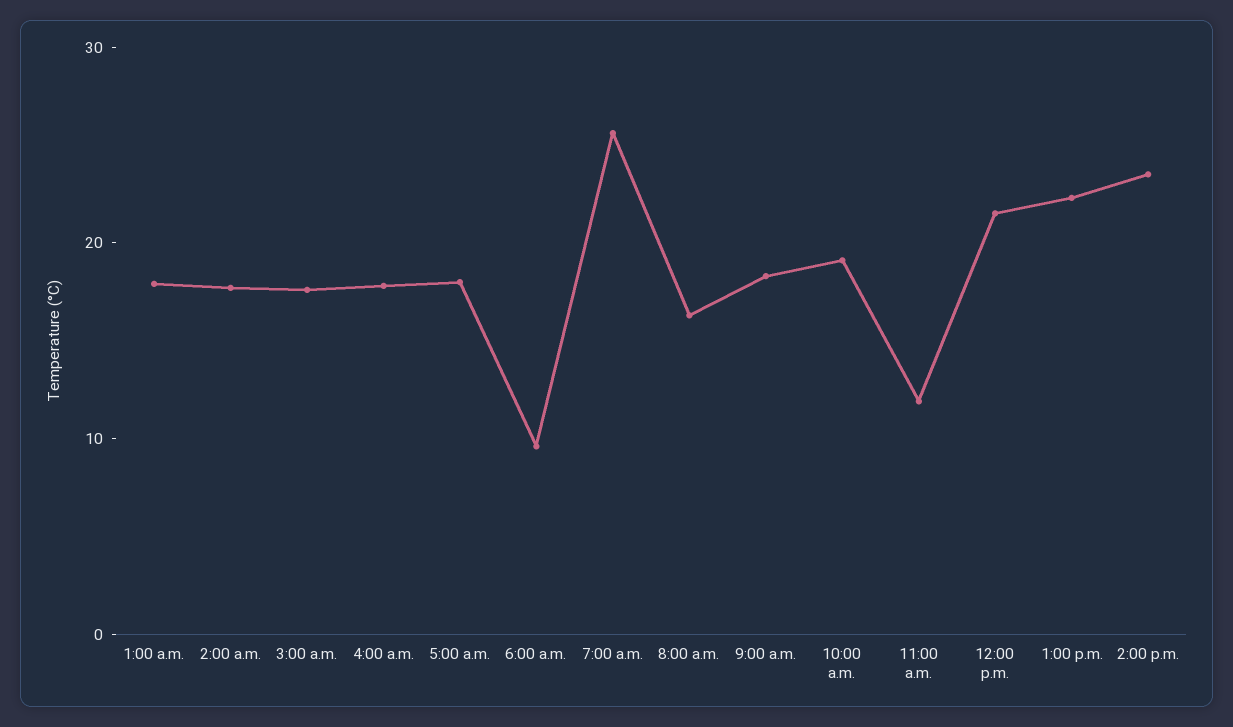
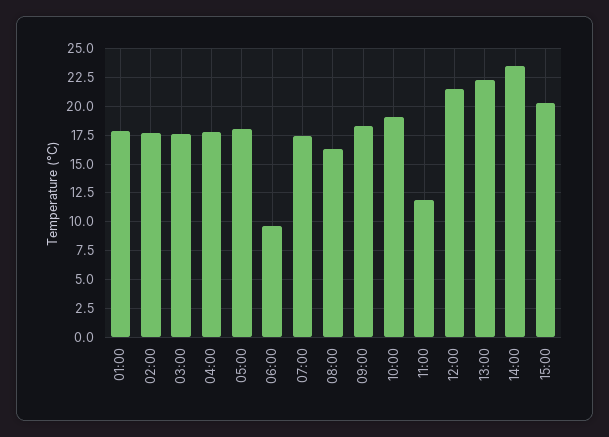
7:00 a.m.: 26 -> 17.5
15:00: none -> 20

